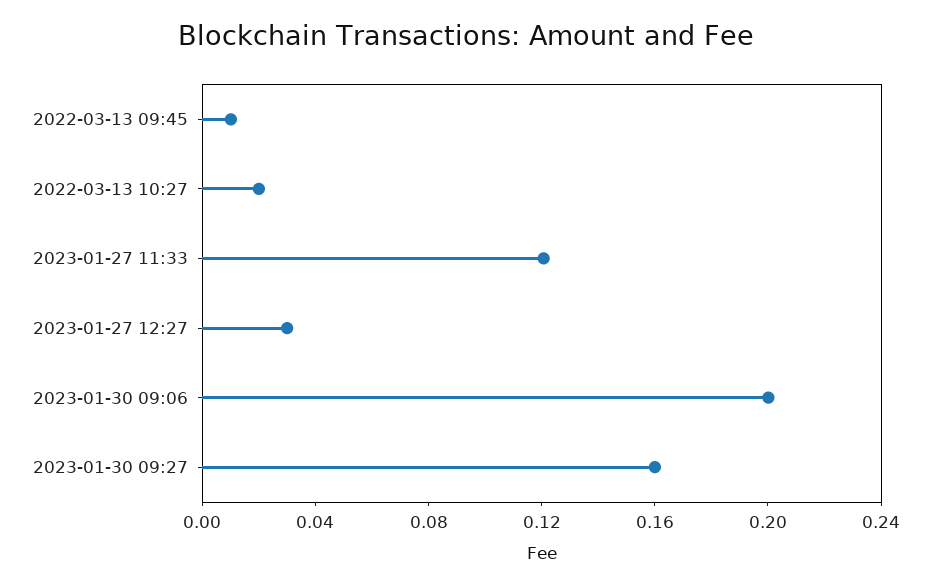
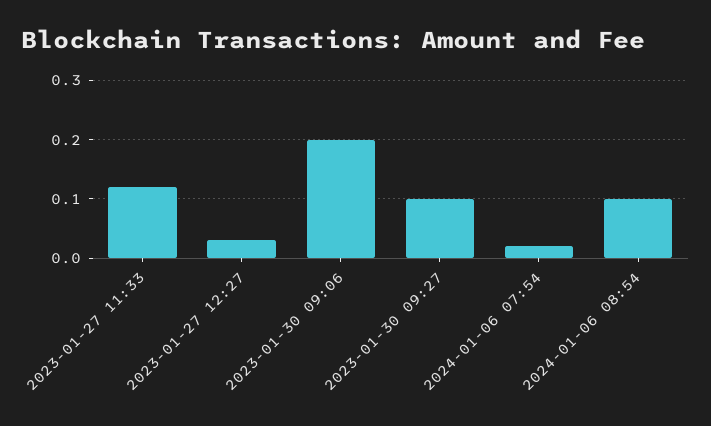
2022-03-13 09:45: 0.01 -> none
2022-03-13 10:27: 0.02 -> none
2023-01-30 09:27: 0.16 -> 0.1
2024-01-06 07:54: none -> 0.02
2024-01-06 08:54: none -> 0.1

